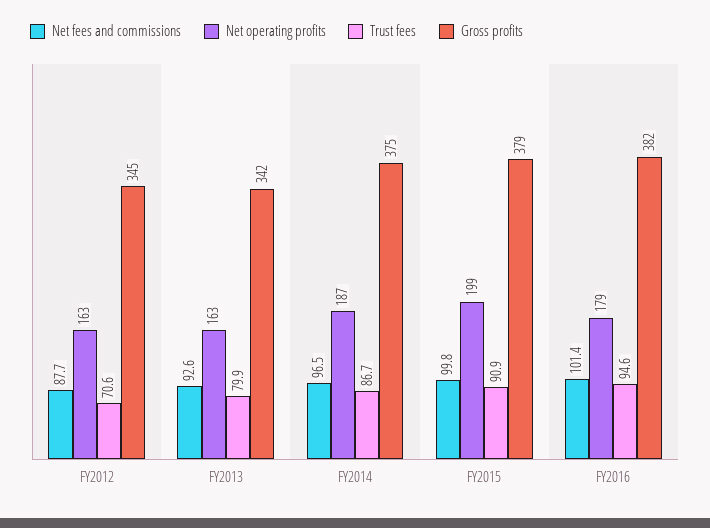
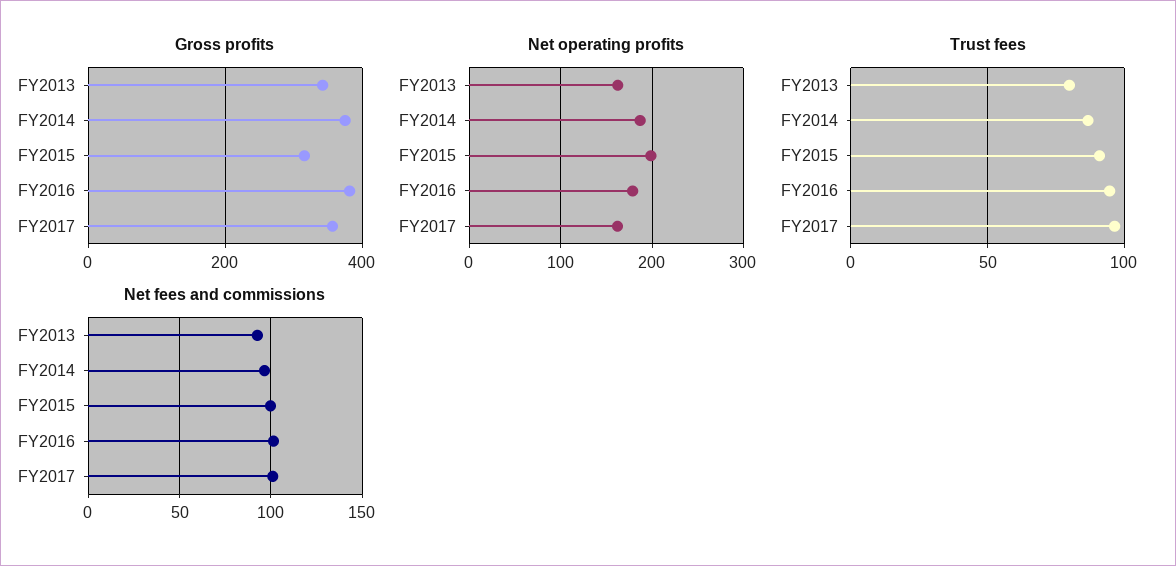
Net fees and commissions, FY2012: 87.7 -> none
Net operating profits, FY2012: 163 -> none
Trust fees, FY2012: 70.6 -> none
Gross profits, FY2012: 345 -> none
Gross profits, FY2015: 379 -> 320
Gross profits, FY2017: none -> 360
Net operating profits, FY2017: none -> 160
Trust fees, FY2017: none -> 95
Net fees and commissions, FY2017: none -> 100

